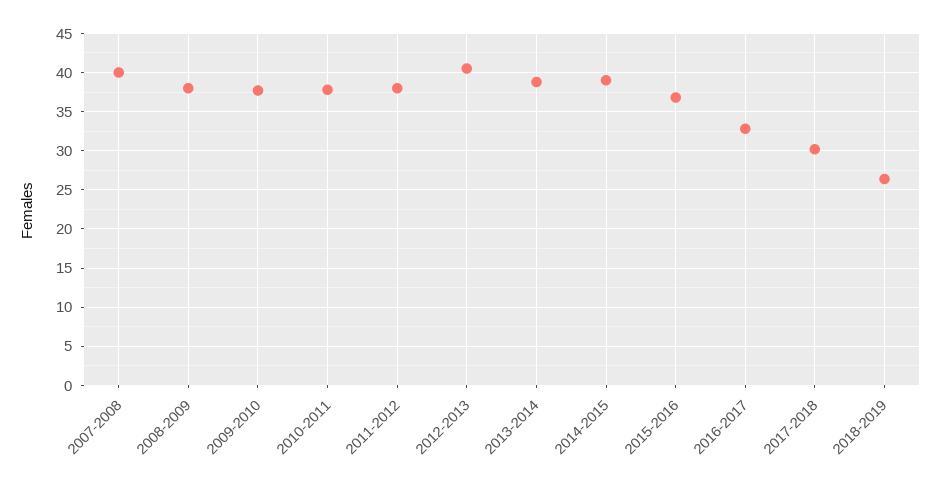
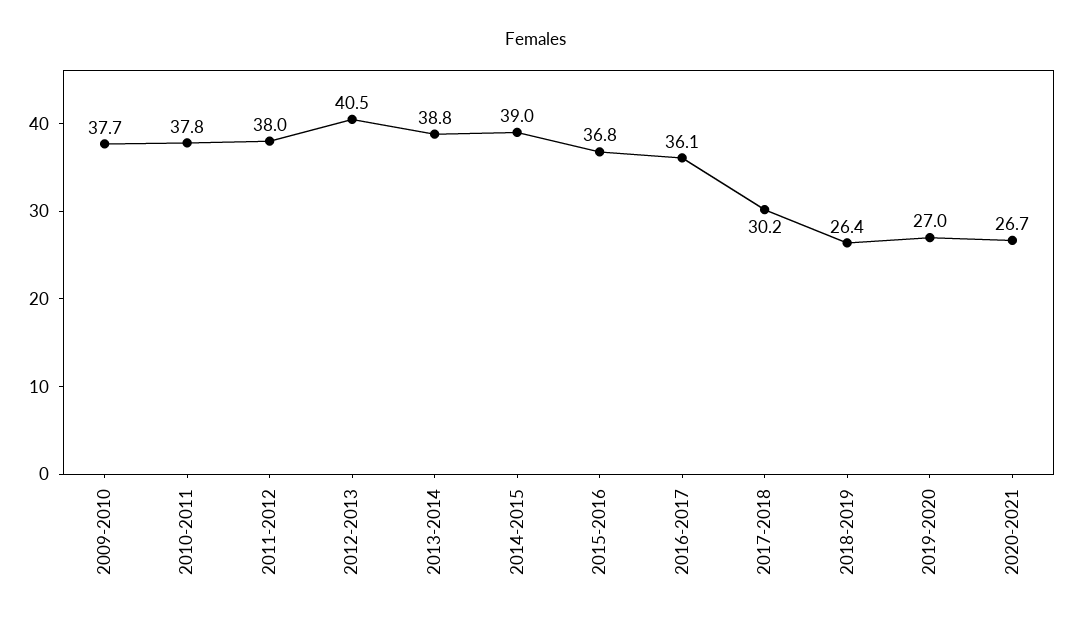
2007-2008: 40 -> none
2008-2009: 38 -> none
2016-2017: 33 -> 36.1
2019-2020: none -> 27
2020-2021: none -> 26.7

